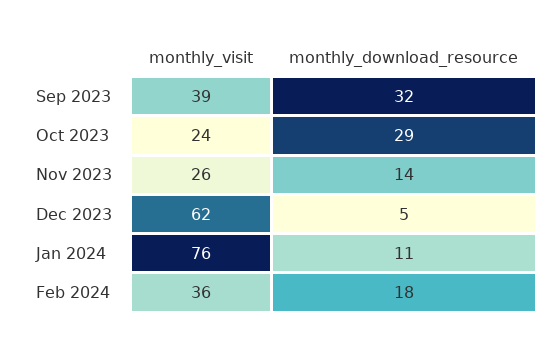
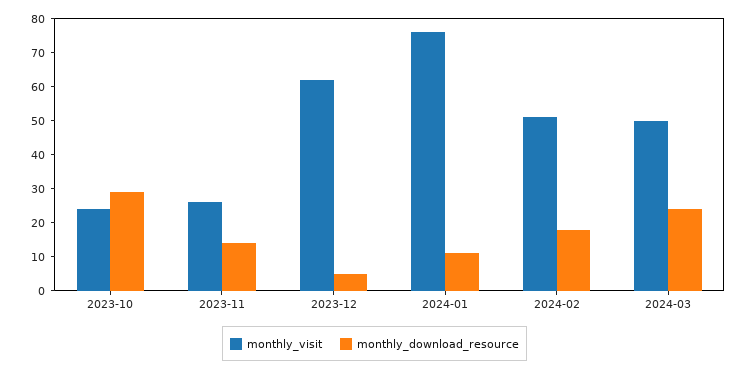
monthly_visit, Sep 2023: 39 -> none
monthly_download_resource, Sep 2023: 32 -> none
monthly_visit, Feb 2024: 36 -> 50
monthly_visit, 2024-03: none -> 50
monthly_download_resource, 2024-03: none -> 25

